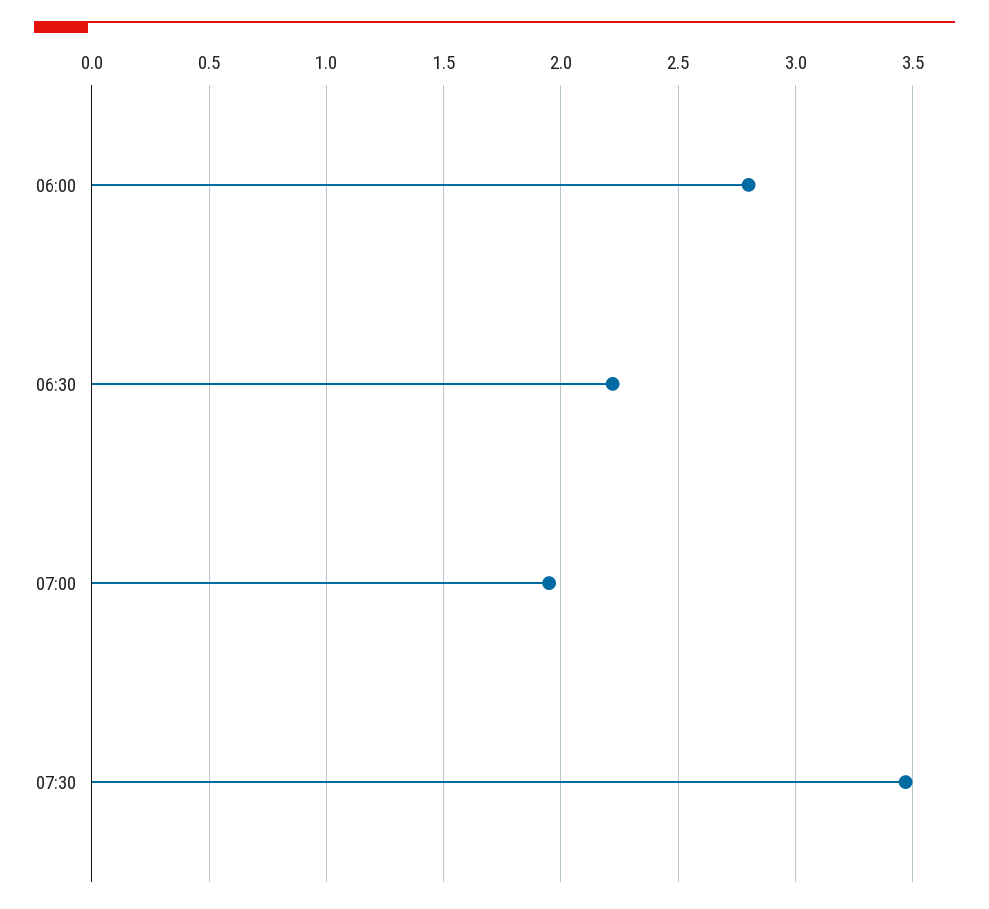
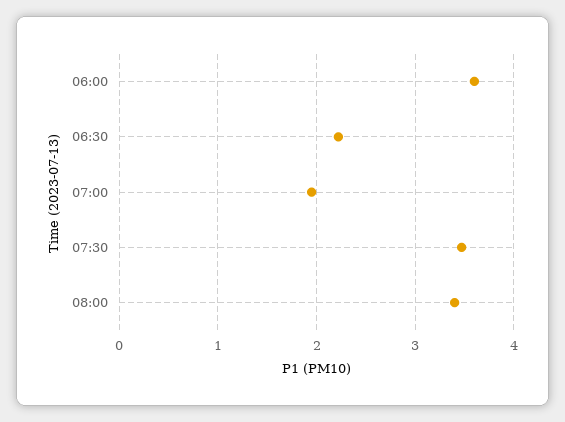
06:00: 2.8 -> 3.6
08:00: none -> 3.4

